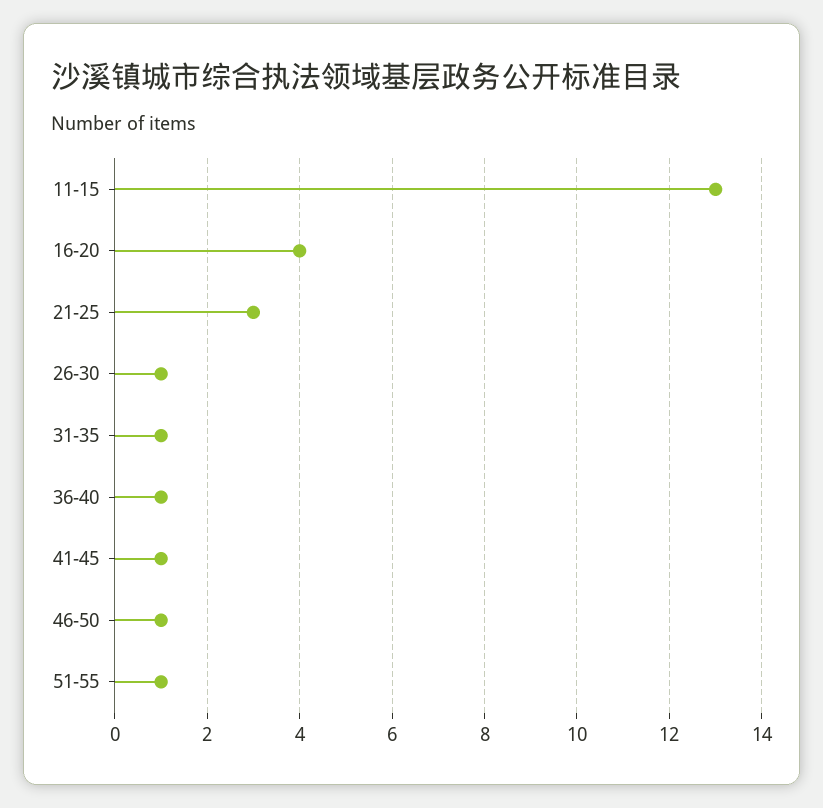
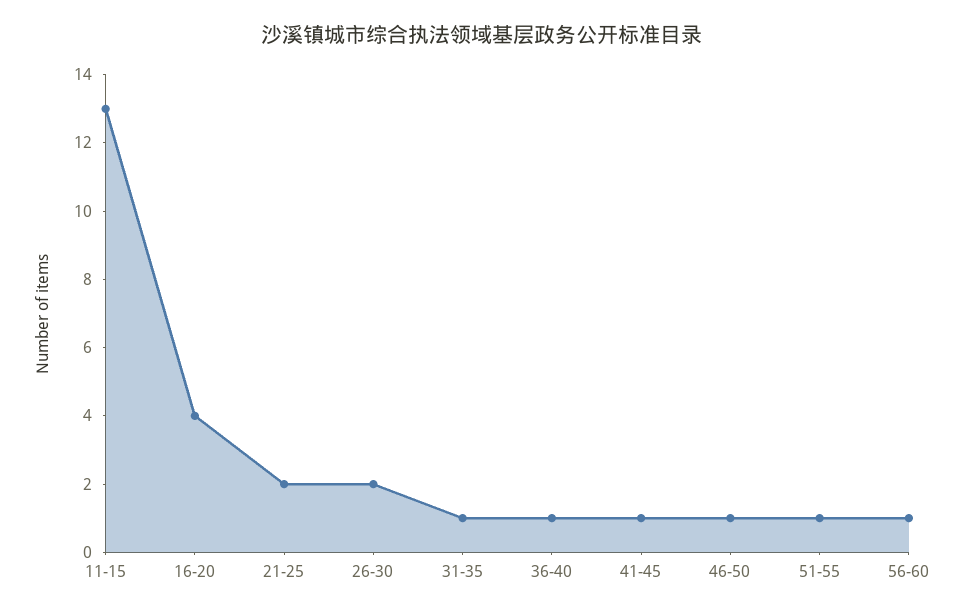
21-25: 3 -> 2
26-30: 1 -> 2
56-60: none -> 1

